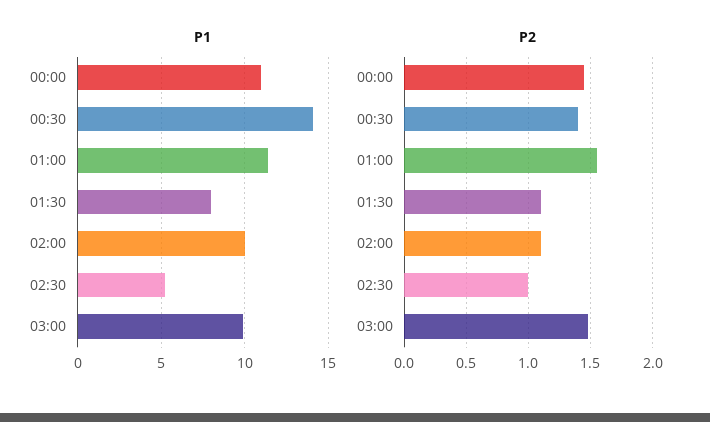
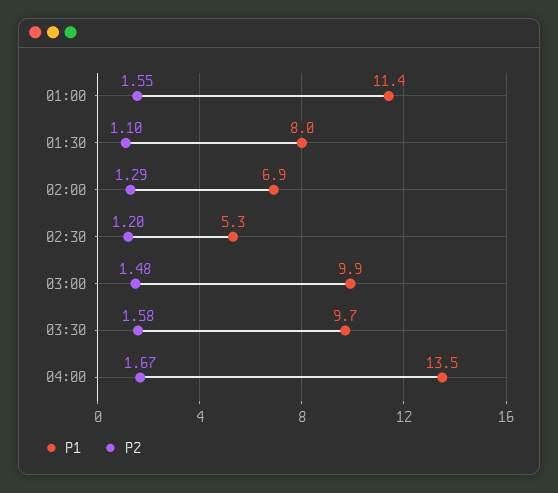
P1, 00:00: 11 -> none
P1, 00:30: 14 -> none
P1, 02:00: 10 -> 6.9
P2, 00:00: 1.45 -> none
P2, 00:30: 1.4 -> none
P2, 02:00: 1.1 -> 1.29
P2, 02:30: 1 -> 1.2
P1, 03:30: none -> 9.7
P2, 03:30: none -> 1.58
P1, 04:00: none -> 13.5
P2, 04:00: none -> 1.67

